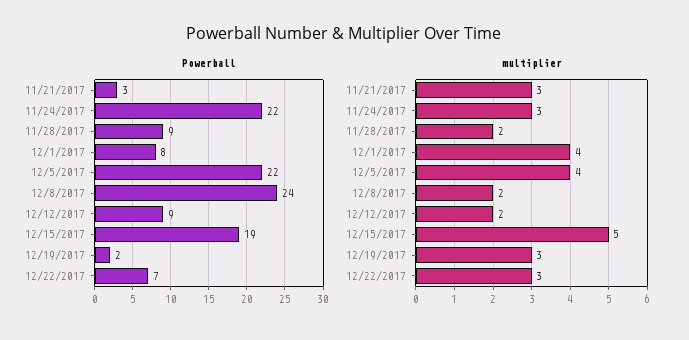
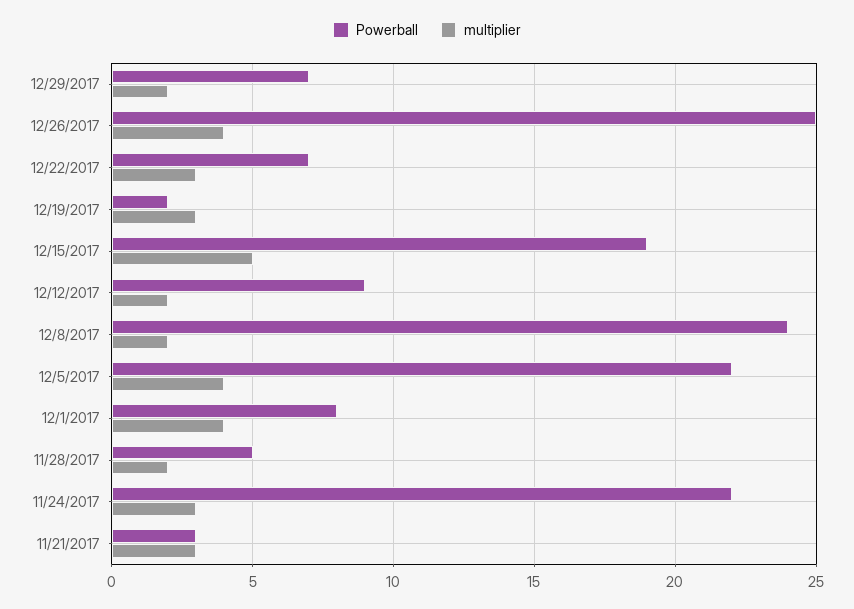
Powerball, 11/28/2017: 9 -> 5
Powerball, 12/29/2017: none -> 7
multiplier, 12/29/2017: none -> 2
Powerball, 12/26/2017: none -> 25
multiplier, 12/26/2017: none -> 4

